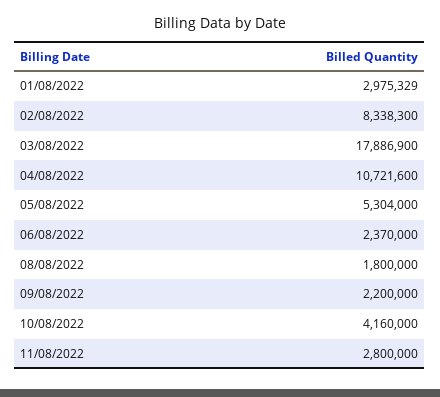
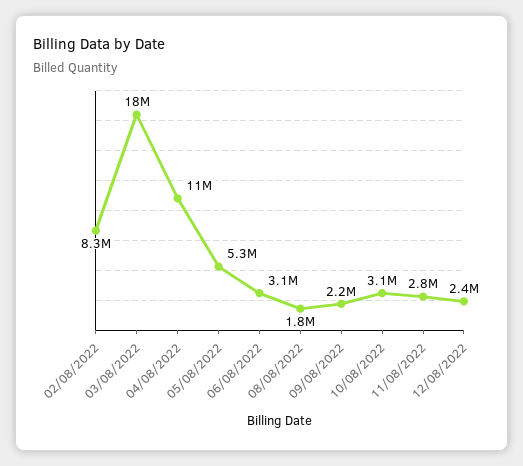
01/08/2022: 2975329 -> none
06/08/2022: 2370000 -> 3100000
10/08/2022: 4160000 -> 3100000
12/08/2022: none -> 2400000

